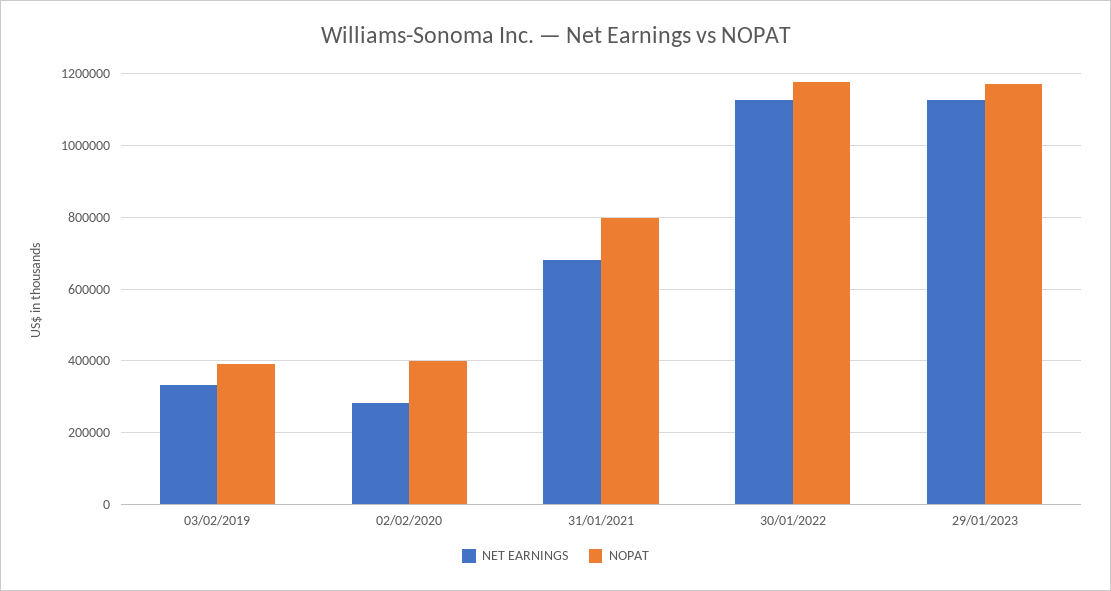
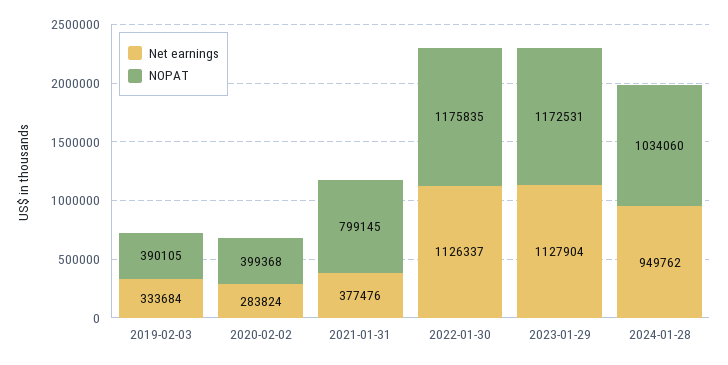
NET EARNINGS, 31/01/2021: 680000 -> 377476
NET EARNINGS, 2024-01-28: none -> 949762
NOPAT, 2024-01-28: none -> 1034060

